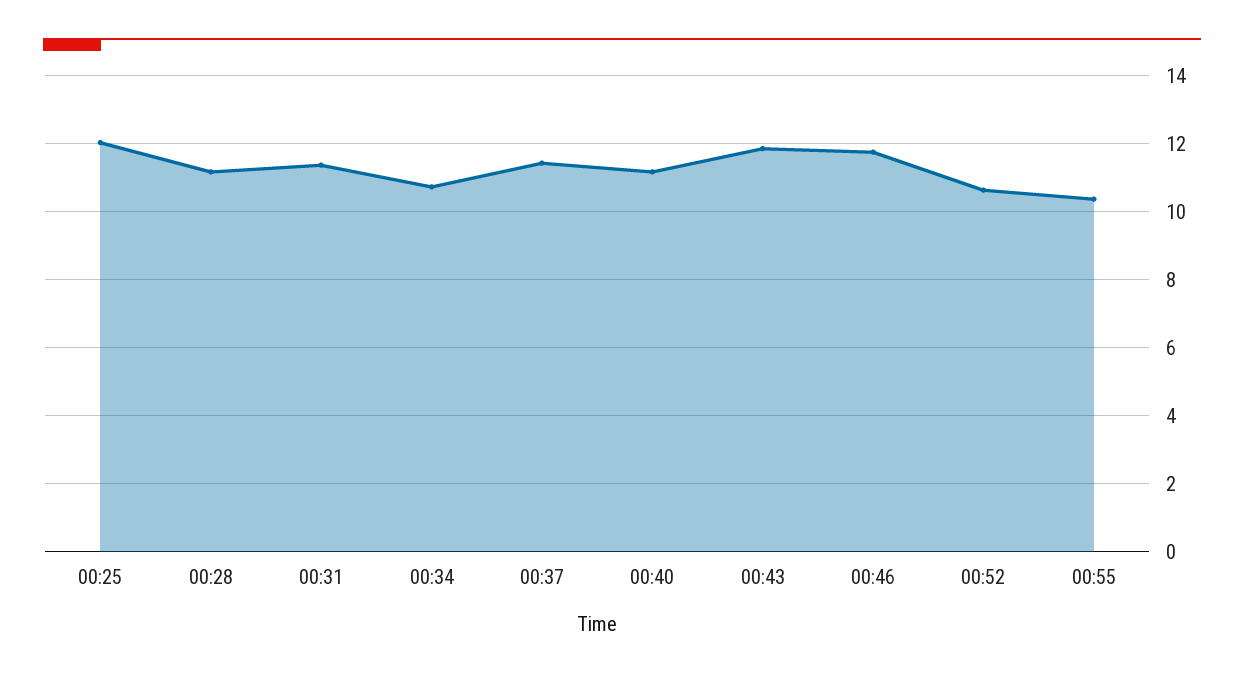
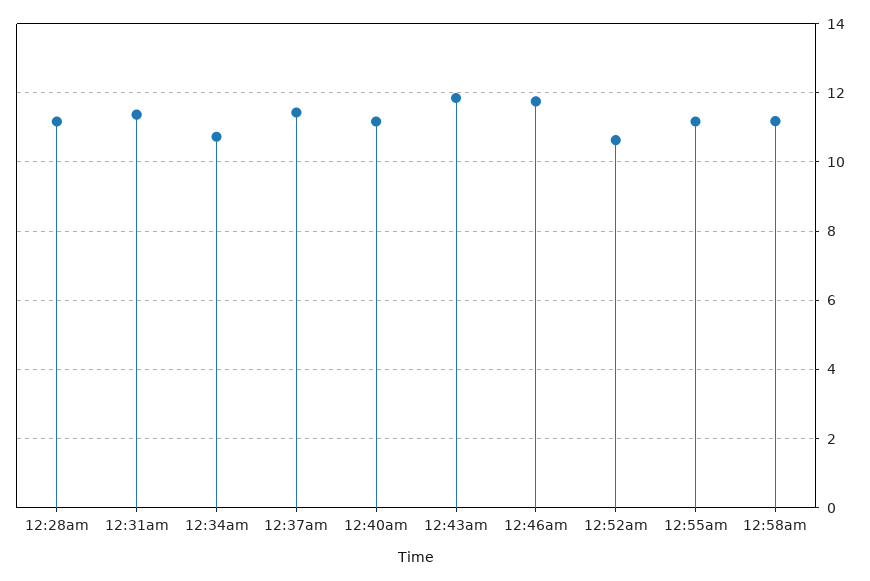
00:25: 12 -> none
00:55: 10.4 -> 11.2
12:58am: none -> 11.2

